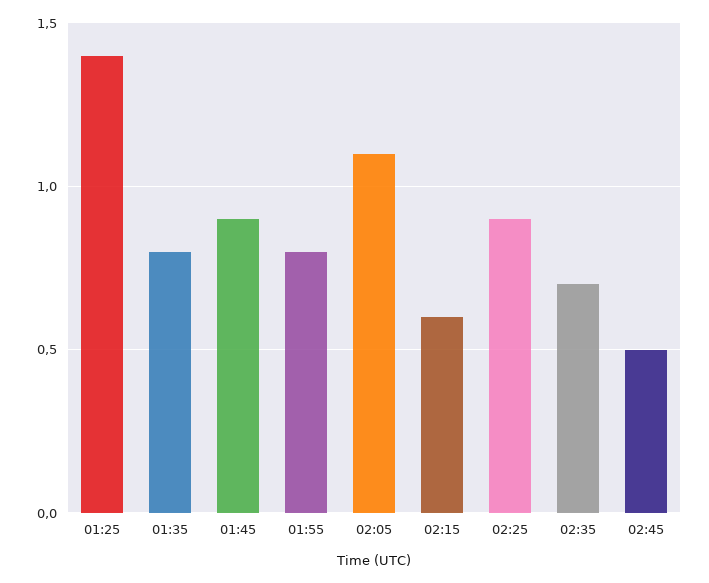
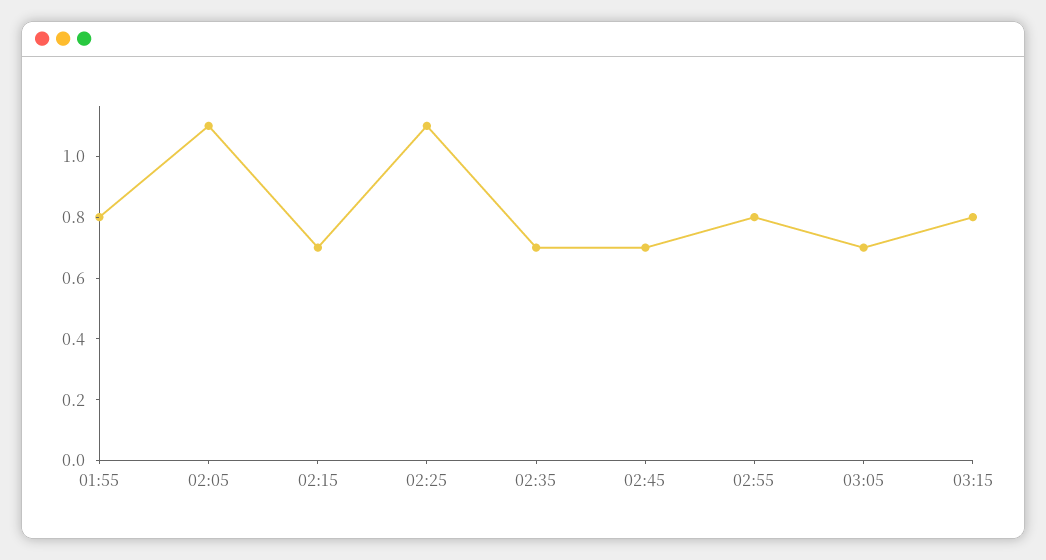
01:25: 1.4 -> none
01:35: 0.8 -> none
01:45: 0.9 -> none
02:15: 0.6 -> 0.7
02:25: 0.9 -> 1.1
02:45: 0.5 -> 0.7
02:55: none -> 0.8
03:05: none -> 0.7
03:15: none -> 0.8

